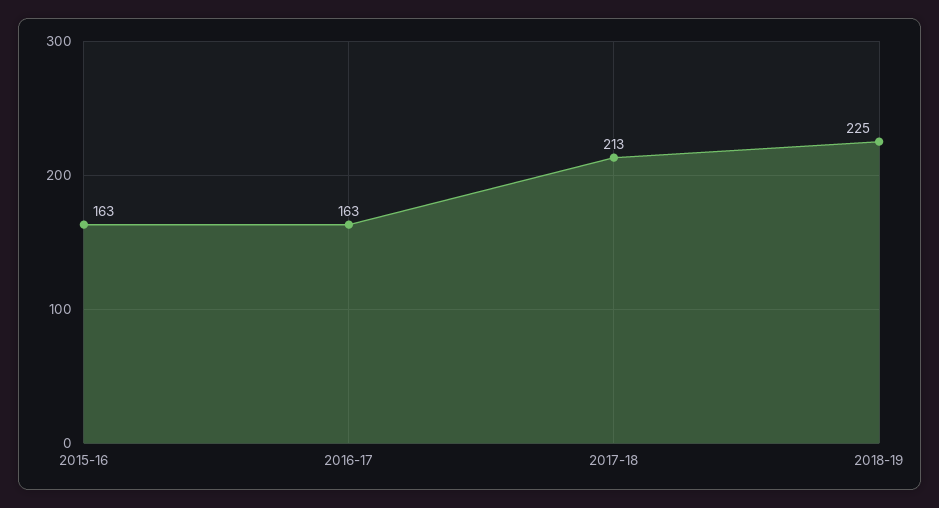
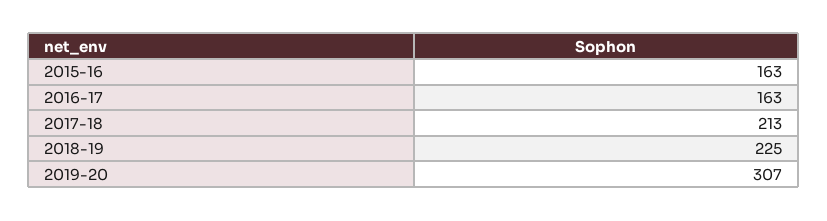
2019-20: none -> 307

